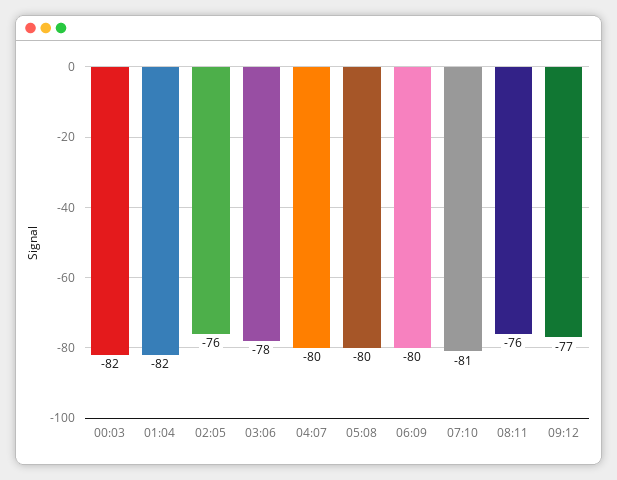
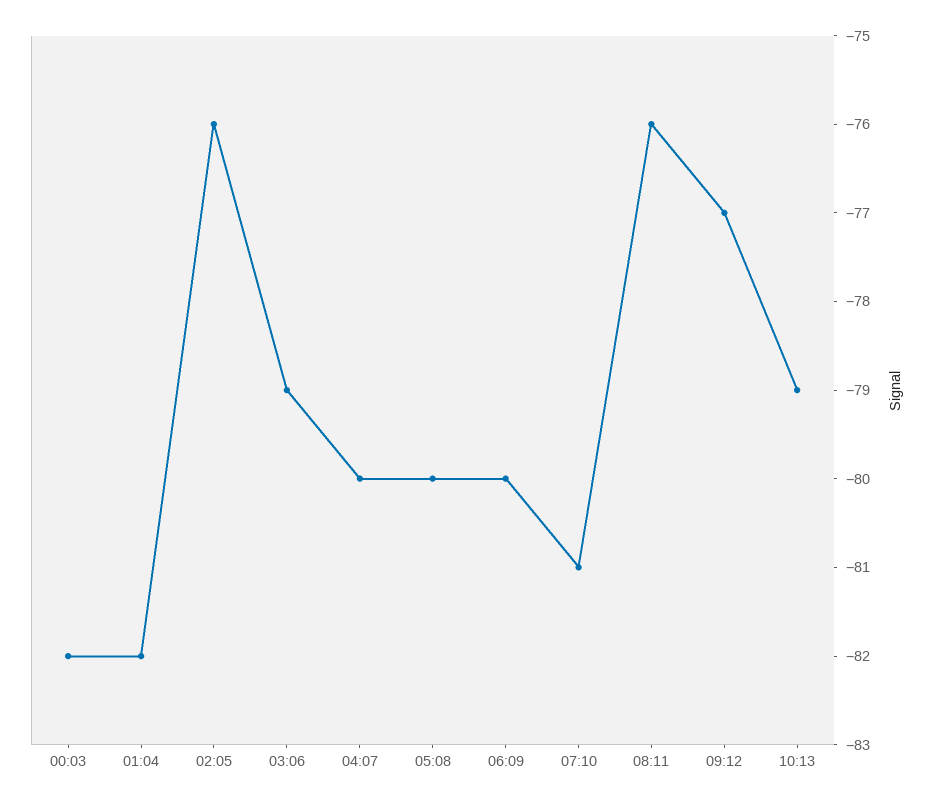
03:06: -78 -> -79
10:13: none -> -79

